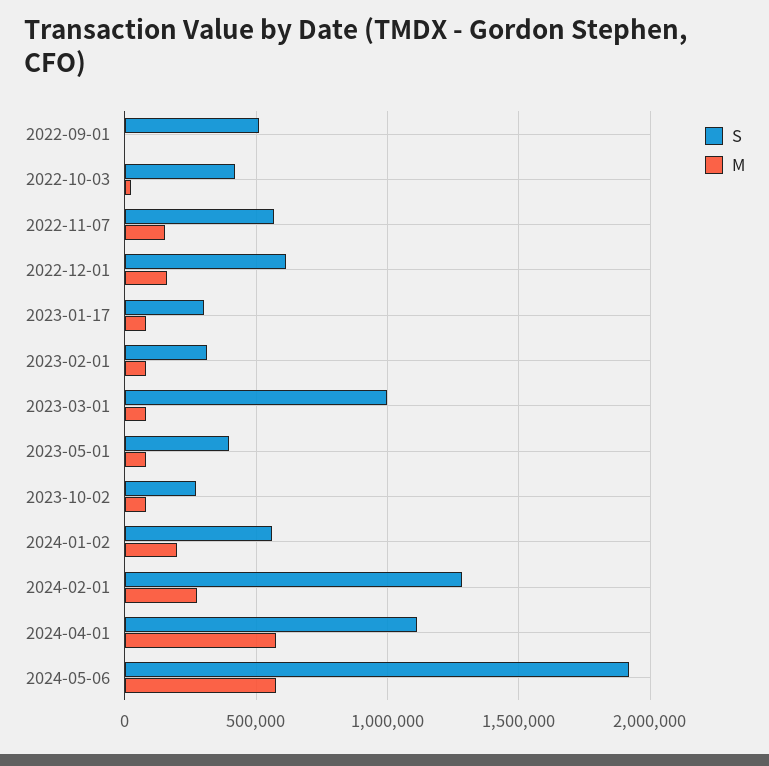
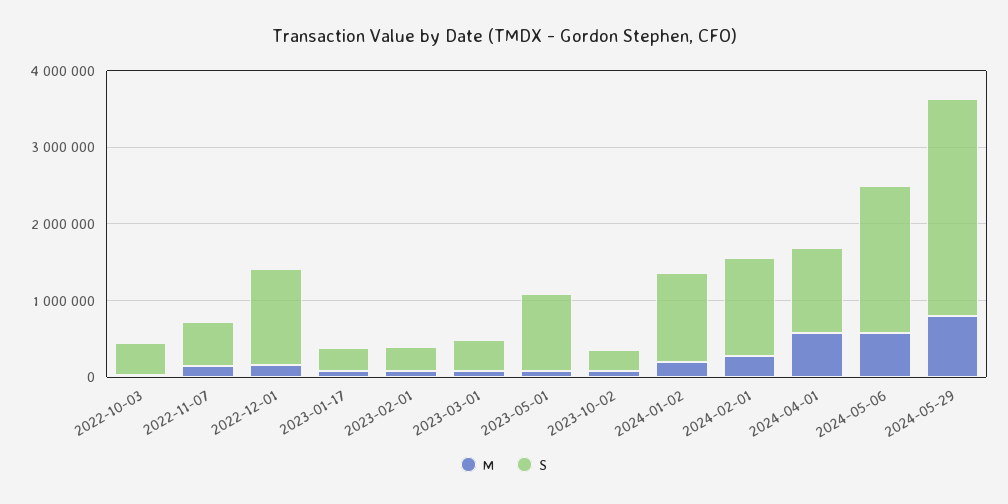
S, 2022-09-01: 500000 -> none
M, 2022-09-01: 0 -> none
S, 2022-12-01: 600000 -> 1200000
S, 2023-03-01: 1000000 -> 400000
S, 2023-05-01: 400000 -> 1000000
S, 2024-01-02: 550000 -> 1200000
M, 2024-05-29: none -> 800000
S, 2024-05-29: none -> 2800000

